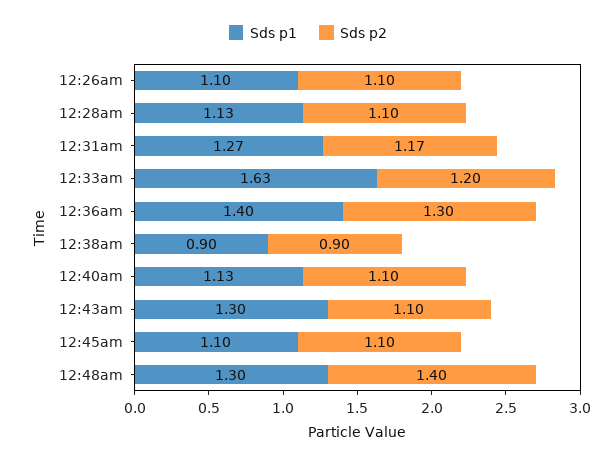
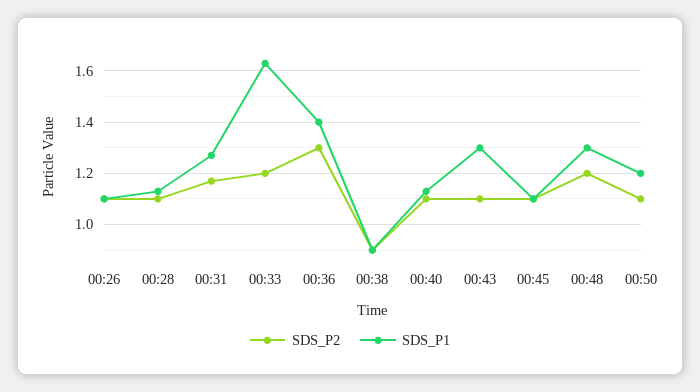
Sds p2, 12:48am: 1.4 -> 1.2
Sds p2, 00:50: none -> 1.1
Sds p1, 00:50: none -> 1.2

